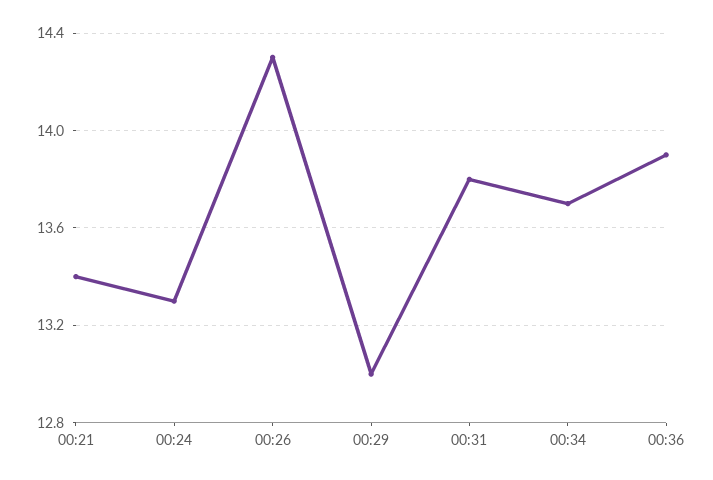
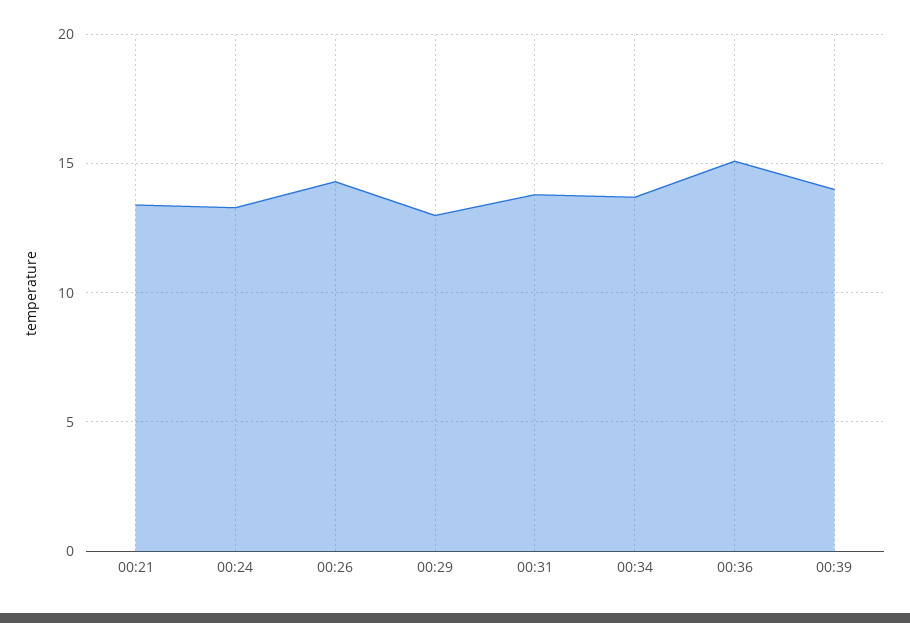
00:36: 13.9 -> 15
00:39: none -> 14

